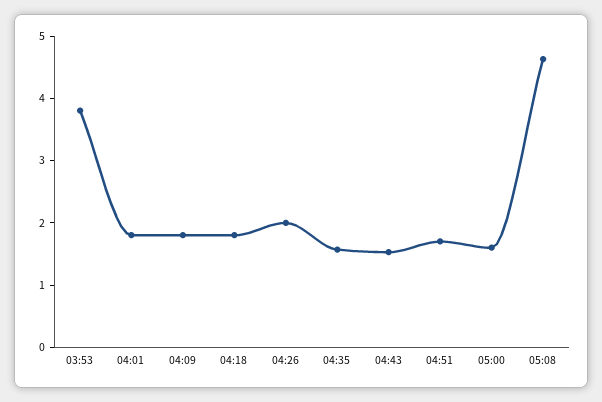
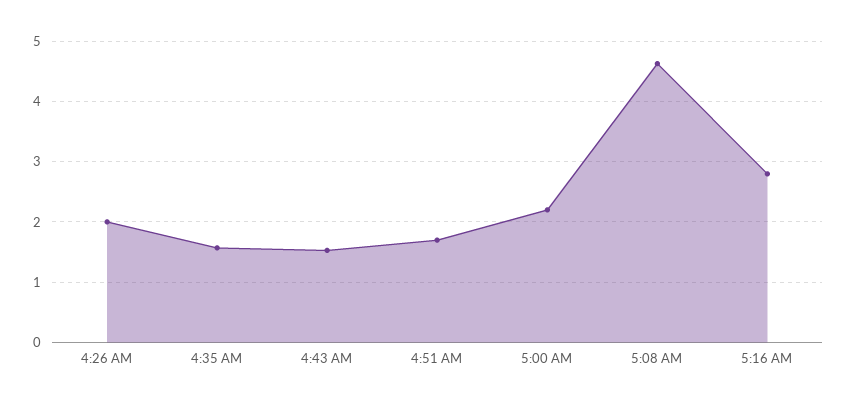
03:53: 3.8 -> none
04:01: 1.8 -> none
04:09: 1.8 -> none
04:18: 1.8 -> none
05:00: 1.6 -> 2.2
5:16 AM: none -> 2.8

